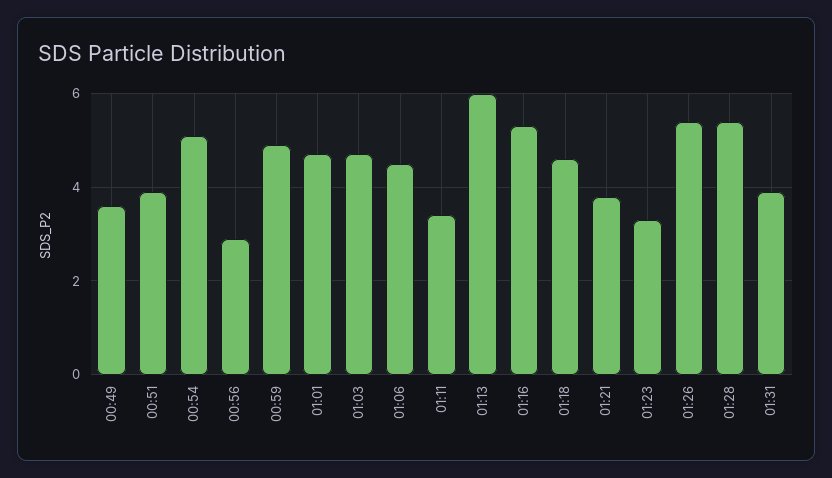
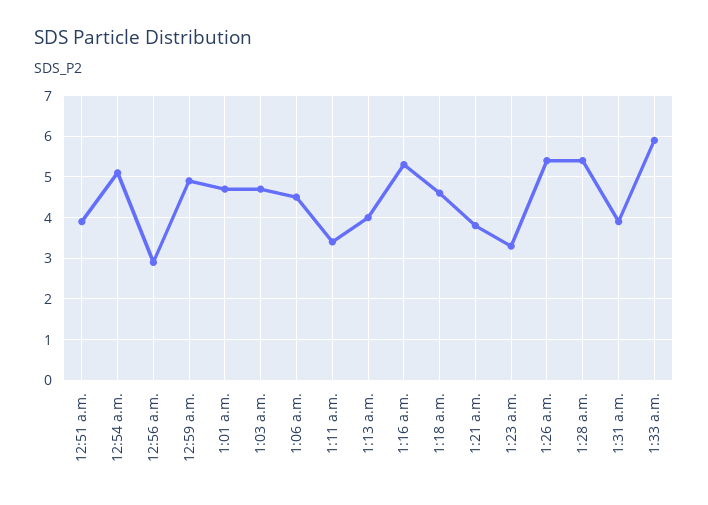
00:49: 3.5 -> none
01:13: 6 -> 4
1:33 a.m.: none -> 6

